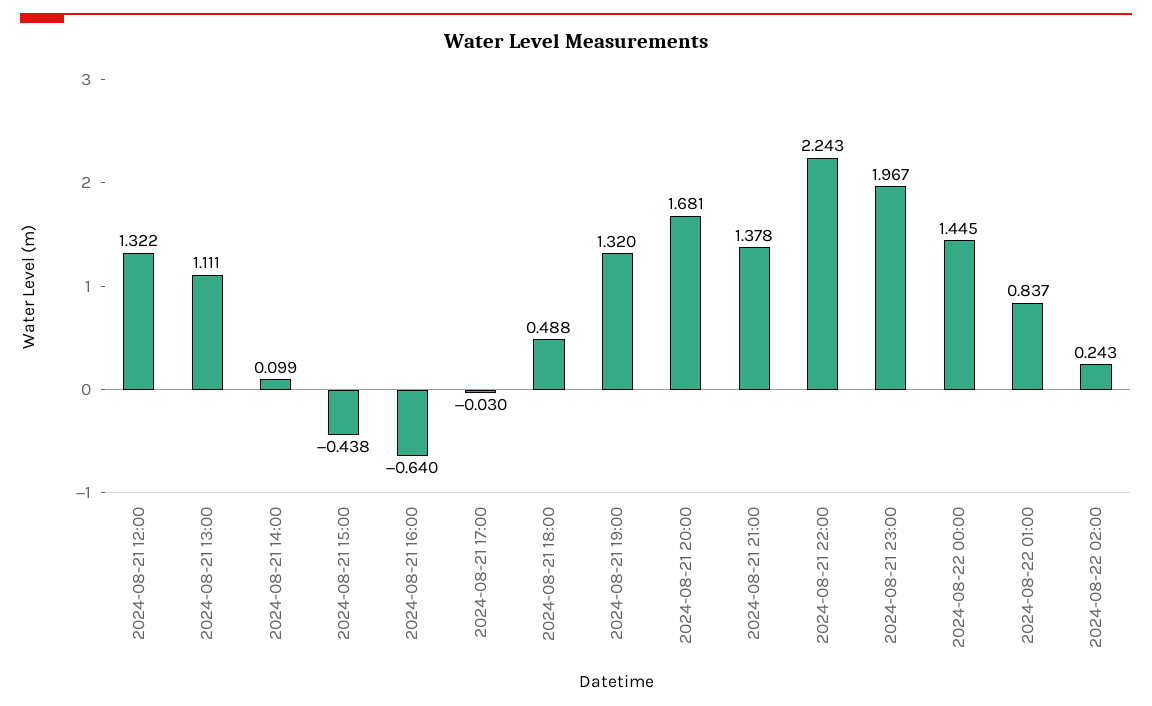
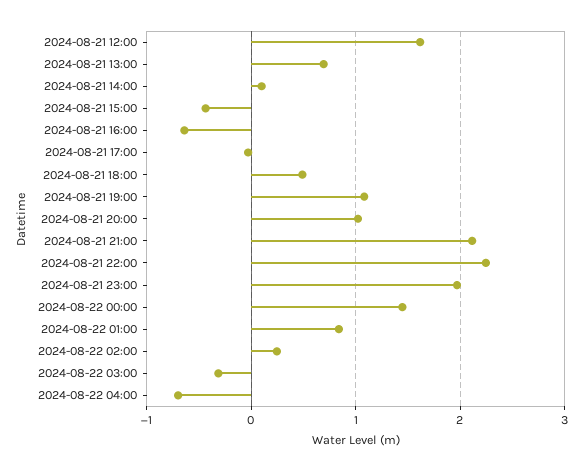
2024-08-21 12:00: 1.322 -> 1.6
2024-08-21 13:00: 1.111 -> 0.7
2024-08-21 19:00: 1.32 -> 1.1
2024-08-21 20:00: 1.681 -> 1
2024-08-21 21:00: 1.378 -> 2.1
2024-08-22 03:00: none -> -0.3
2024-08-22 04:00: none -> -0.7

